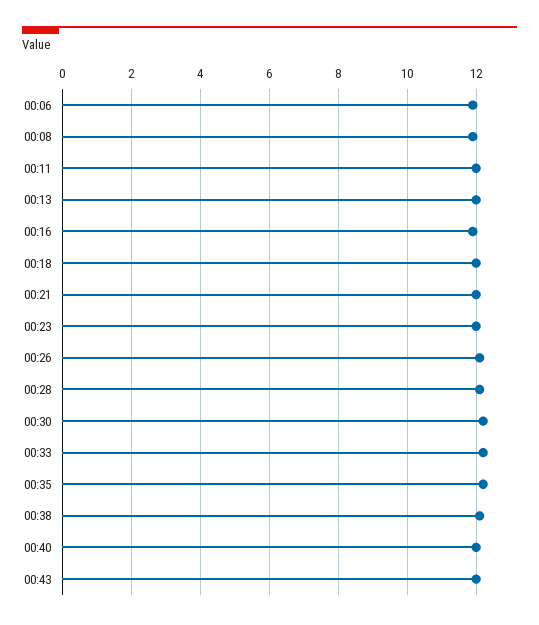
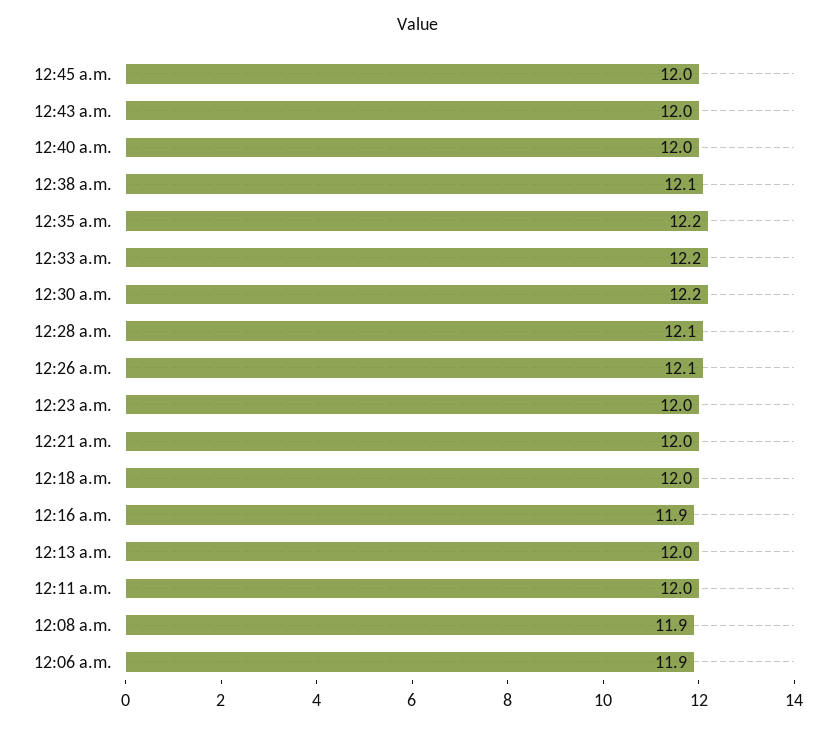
12:45 a.m.: none -> 12

